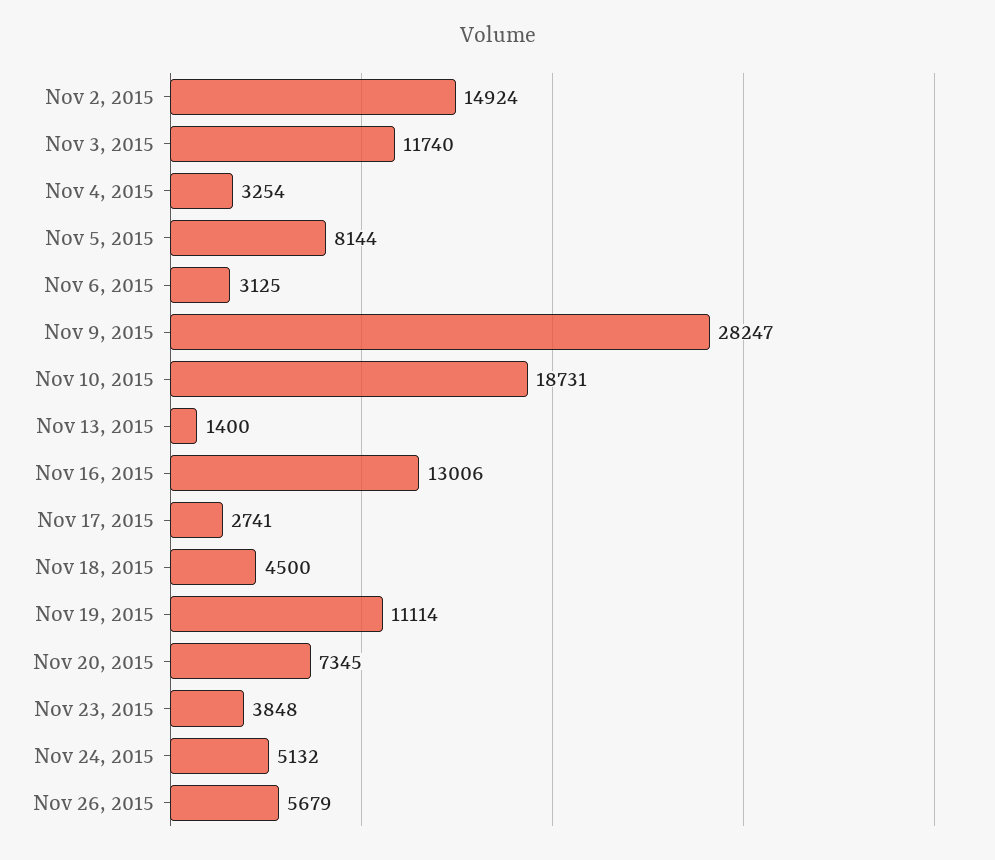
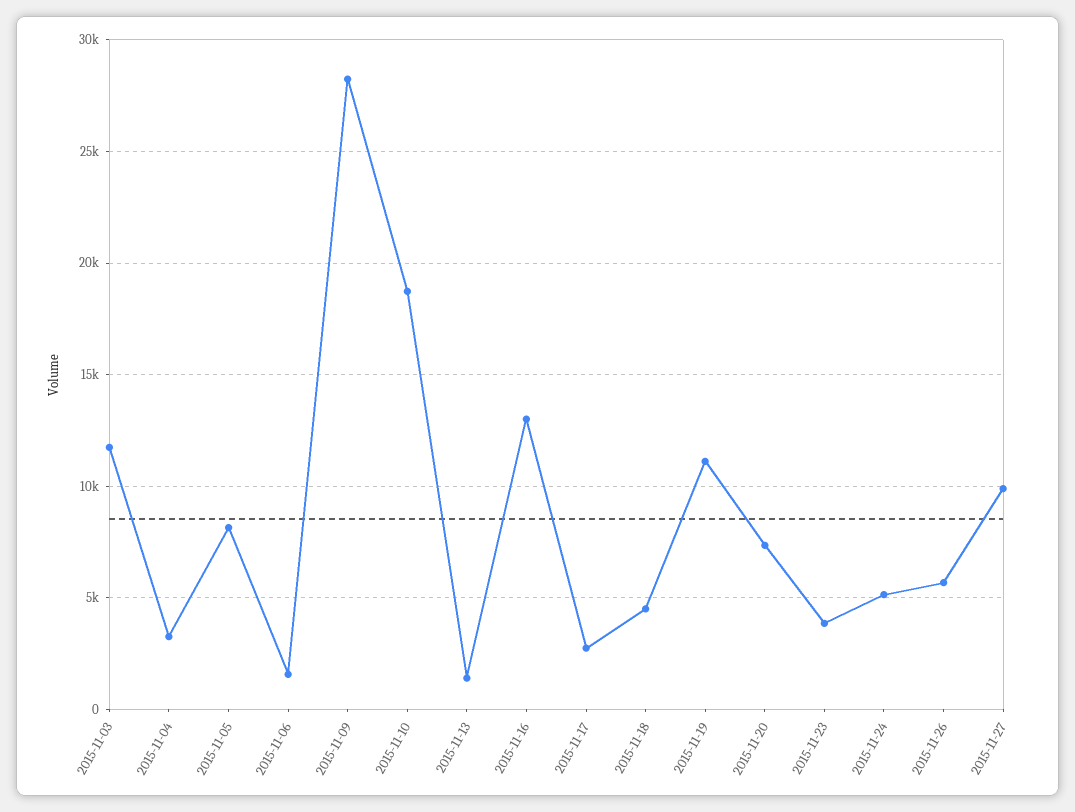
Nov 2, 2015: 14924 -> none
Nov 6, 2015: 3125 -> 1500
2015-11-27: none -> 10000

